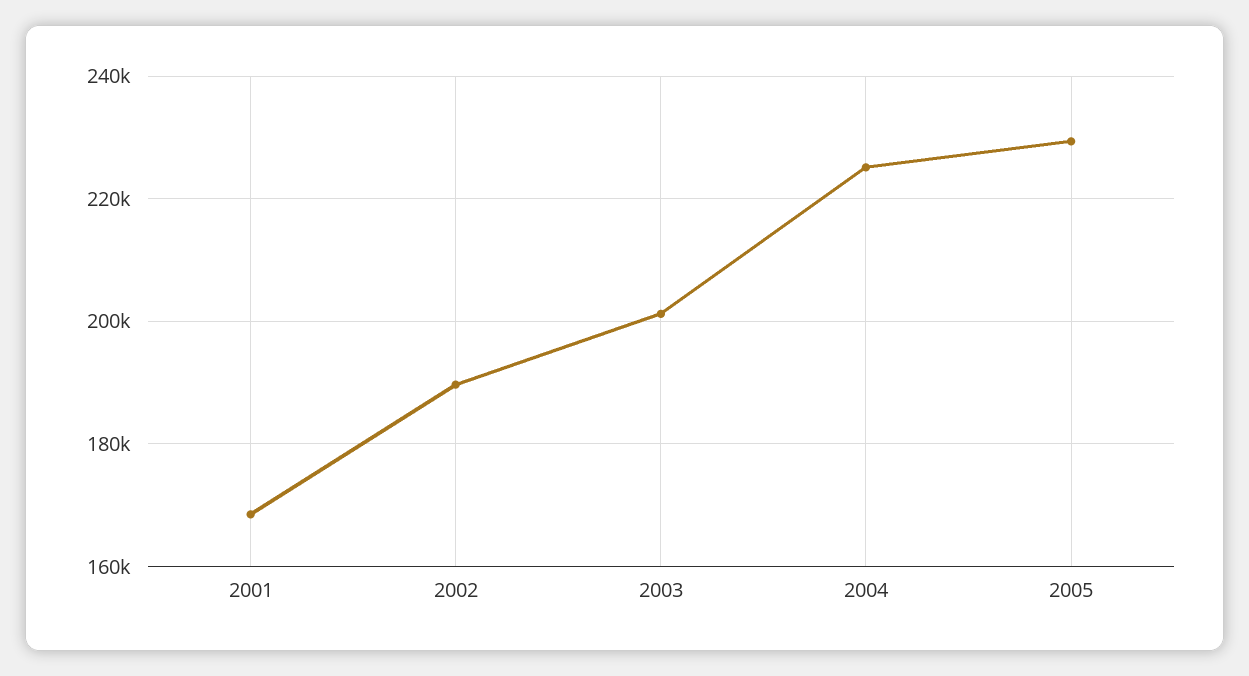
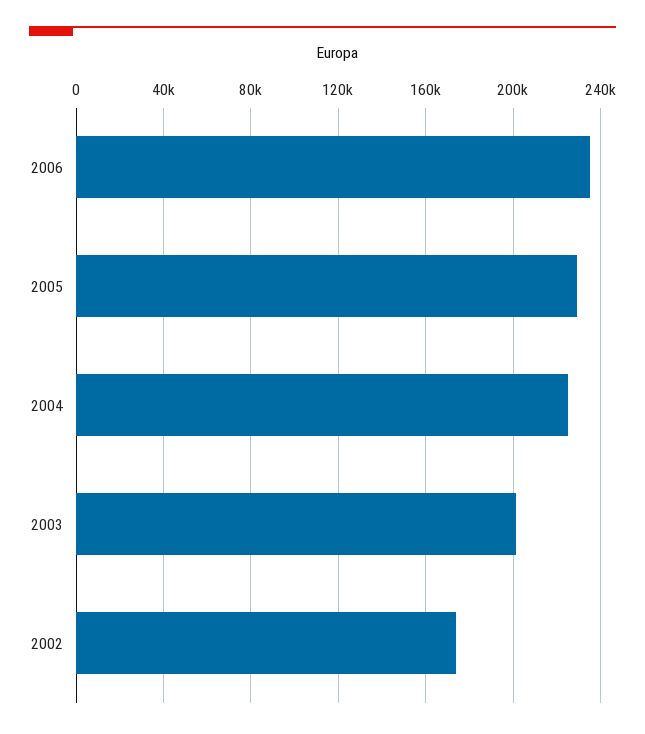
2001: 168000 -> none
2002: 190000 -> 175000
2006: none -> 235000

